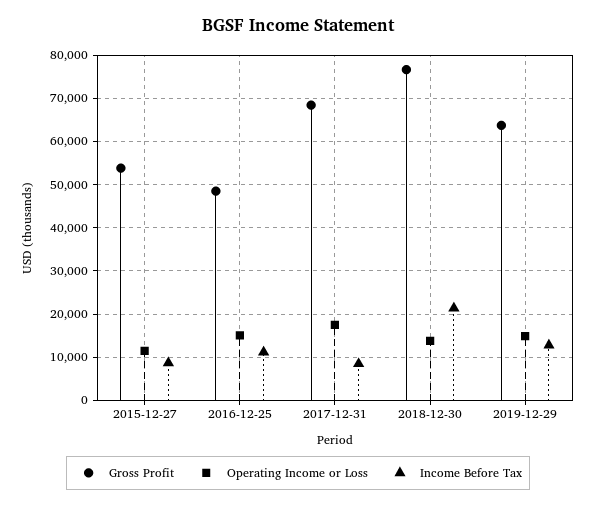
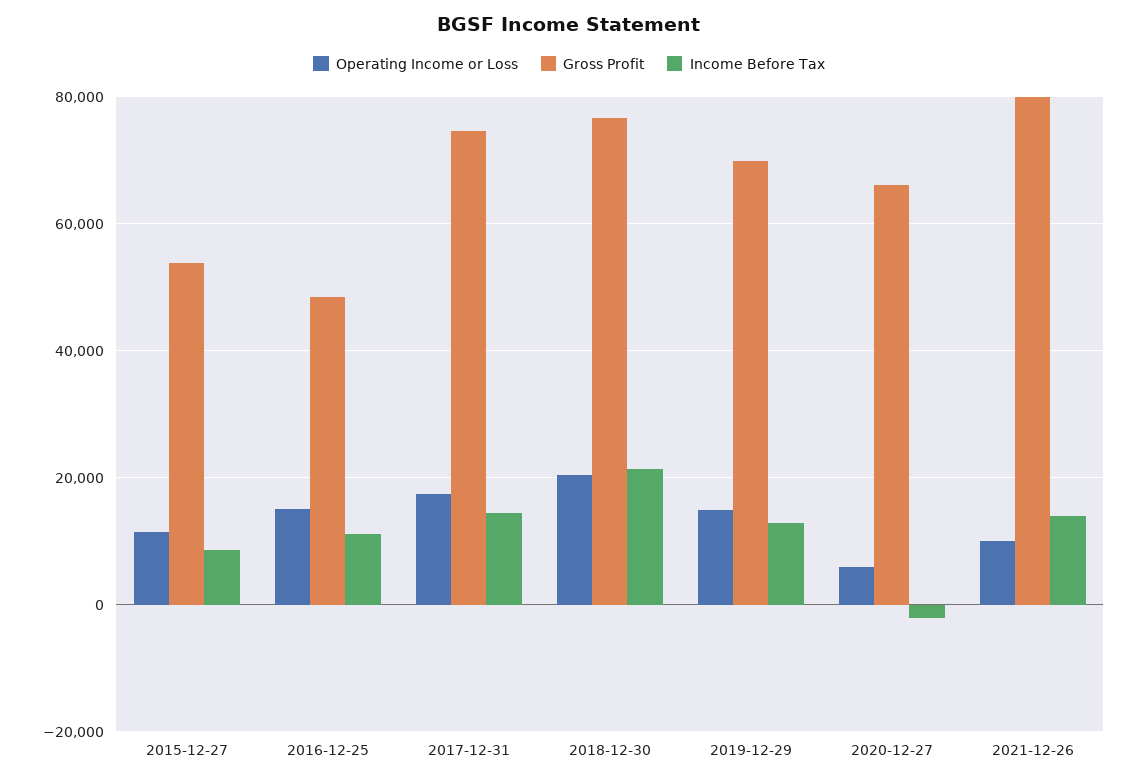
Gross Profit, 2017-12-31: 68000 -> 74000
Income Before Tax, 2017-12-31: 8000 -> 14000
Operating Income or Loss, 2018-12-30: 14000 -> 20000
Gross Profit, 2019-12-29: 64000 -> 70000
Operating Income or Loss, 2020-12-27: none -> 6000
Gross Profit, 2020-12-27: none -> 66000
Income Before Tax, 2020-12-27: none -> -2000
Operating Income or Loss, 2021-12-26: none -> 10000
Gross Profit, 2021-12-26: none -> 80000
Income Before Tax, 2021-12-26: none -> 14000

